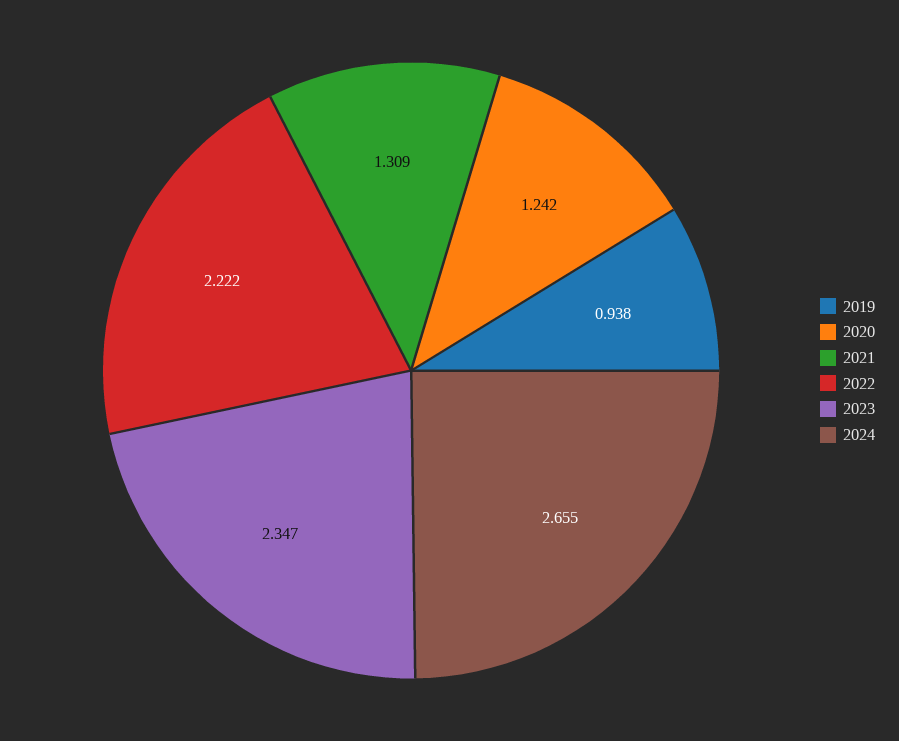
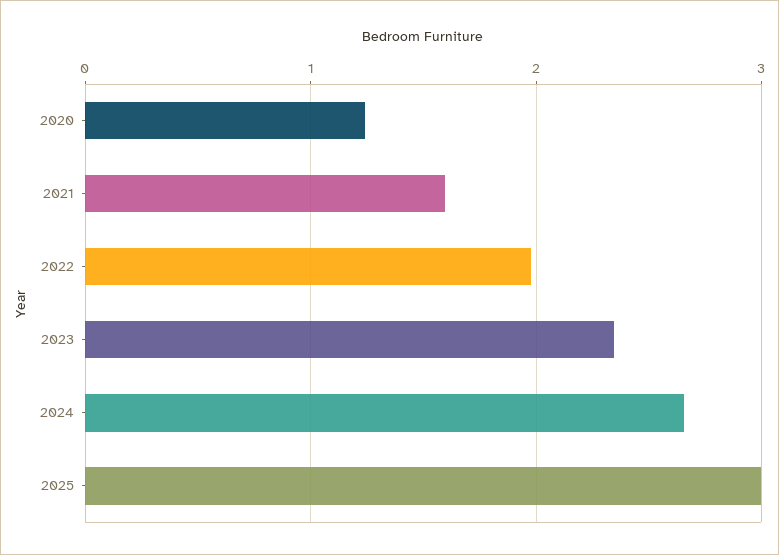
2019: 0.938 -> none
2021: 1.309 -> 1.6
2022: 2.222 -> 2
2025: none -> 3

